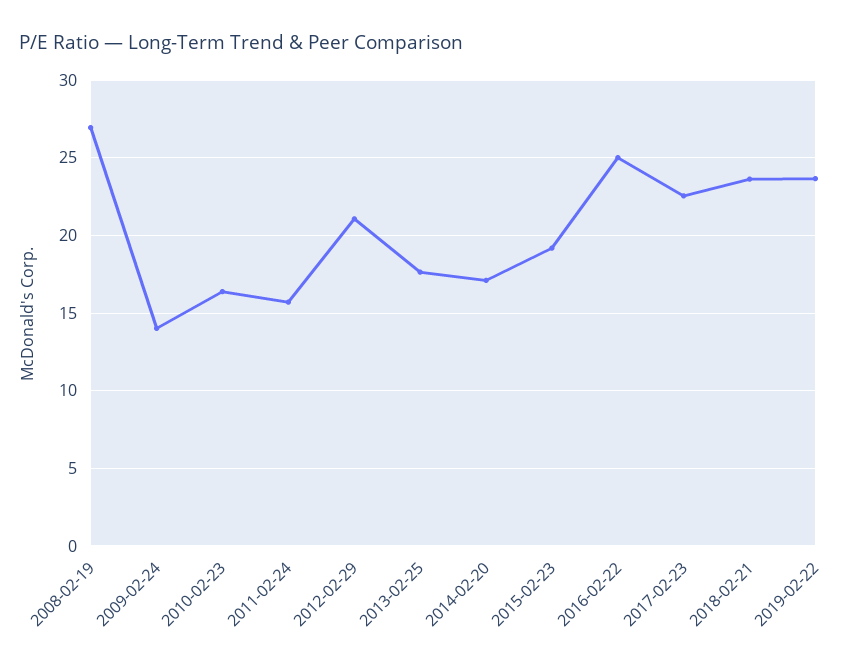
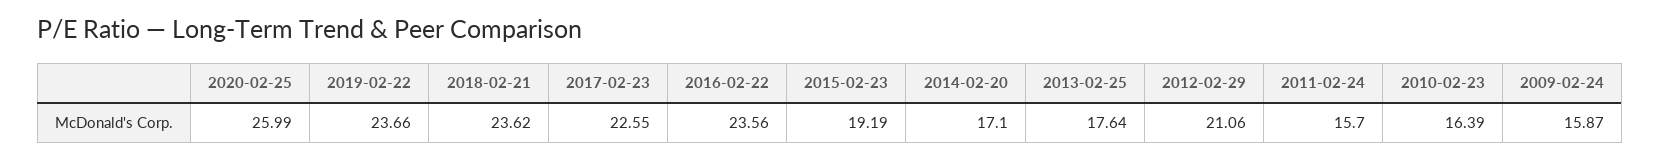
2008-02-19: 27 -> none
2009-02-24: 14 -> 15.87
2016-02-22: 25 -> 23.56
2020-02-25: none -> 25.99

